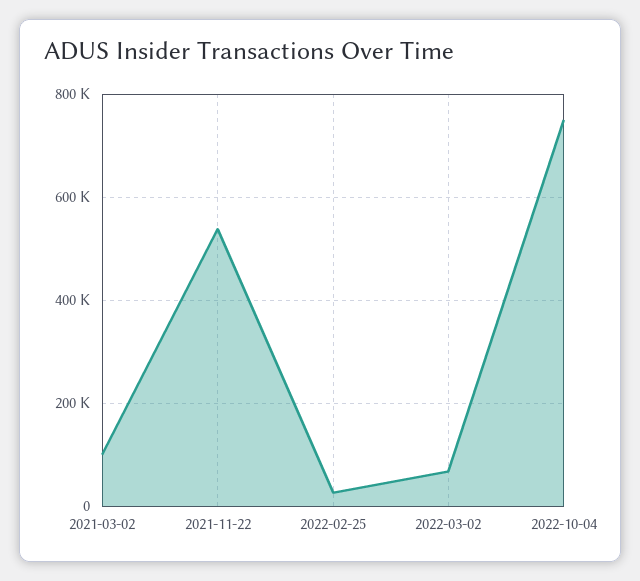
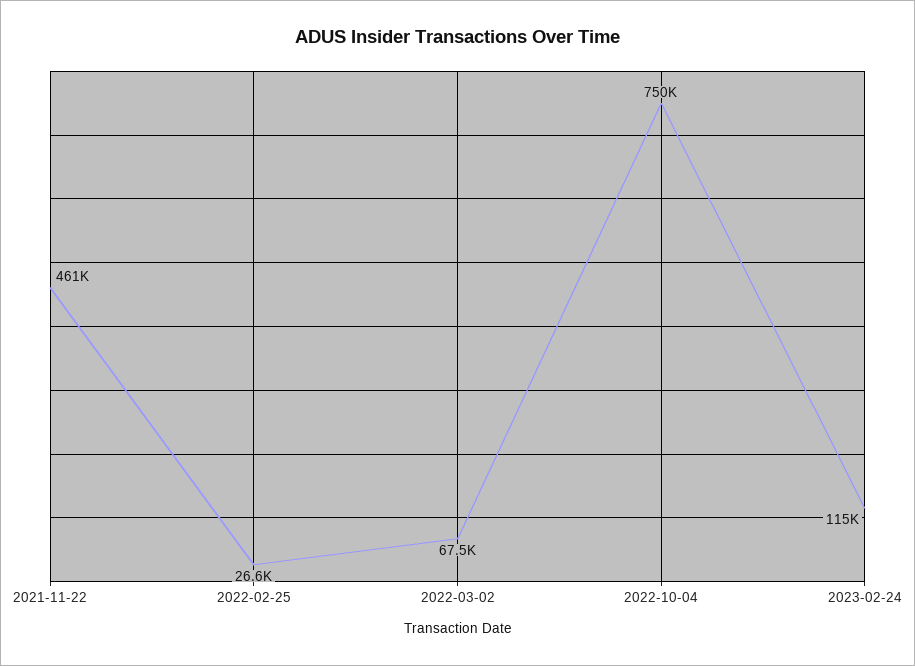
2021-03-02: 100000 -> none
2021-11-22: 540000 -> 461000
2023-02-24: none -> 115000

